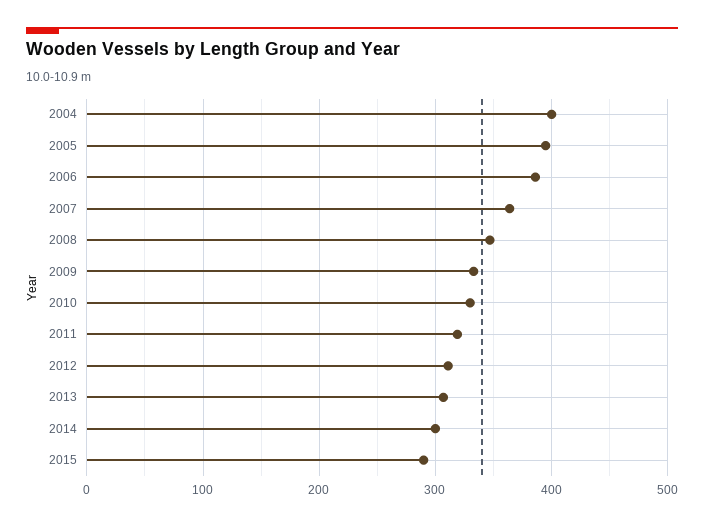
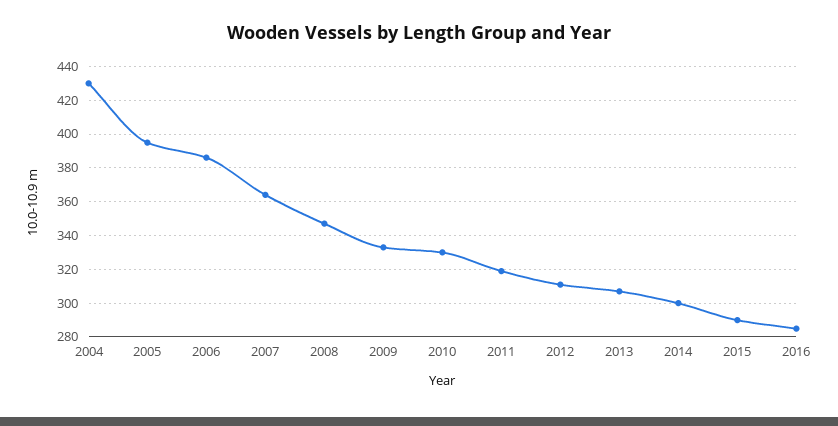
2004: 400 -> 430
2016: none -> 285

